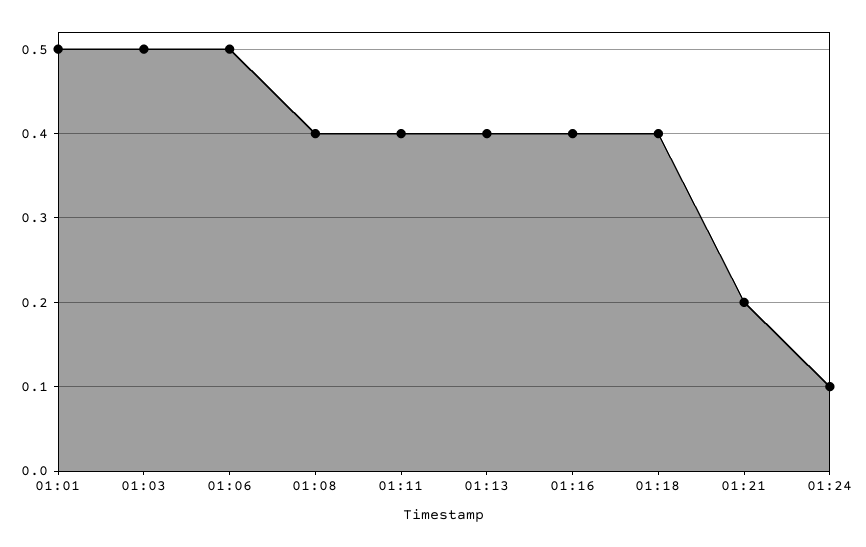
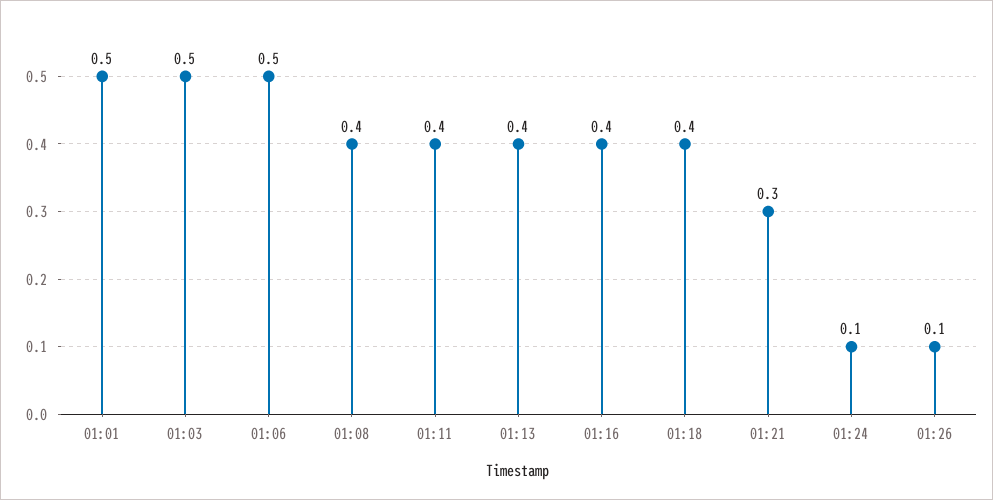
01:21: 0.2 -> 0.3
01:26: none -> 0.1

